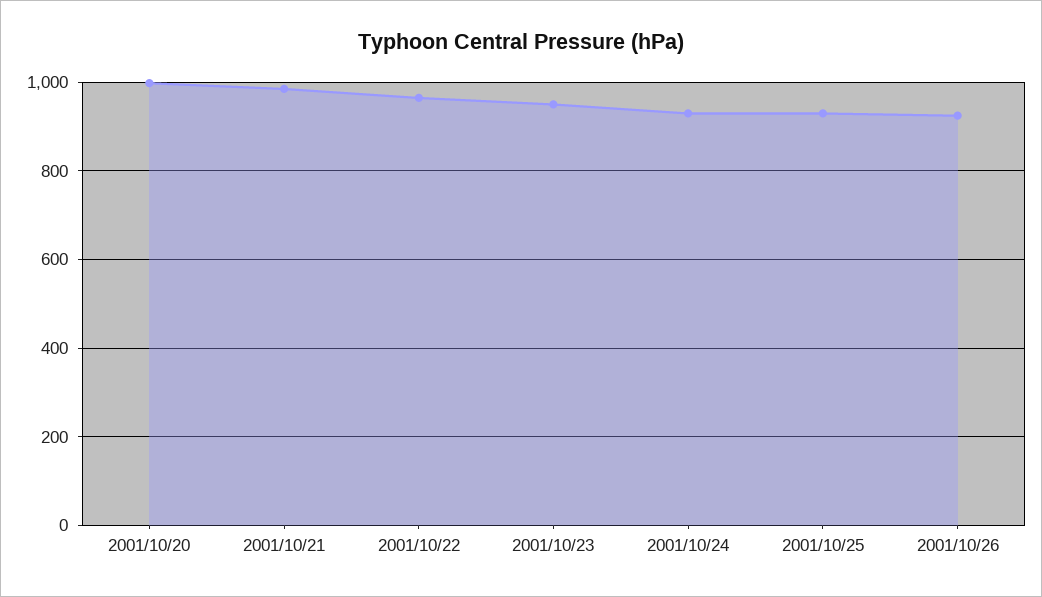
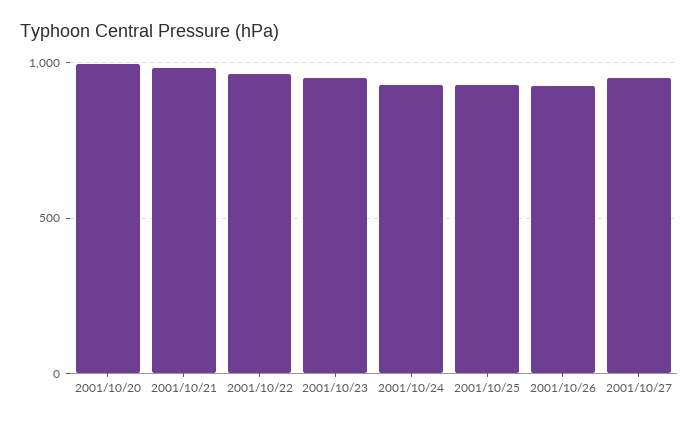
2001/10/27: none -> 950

